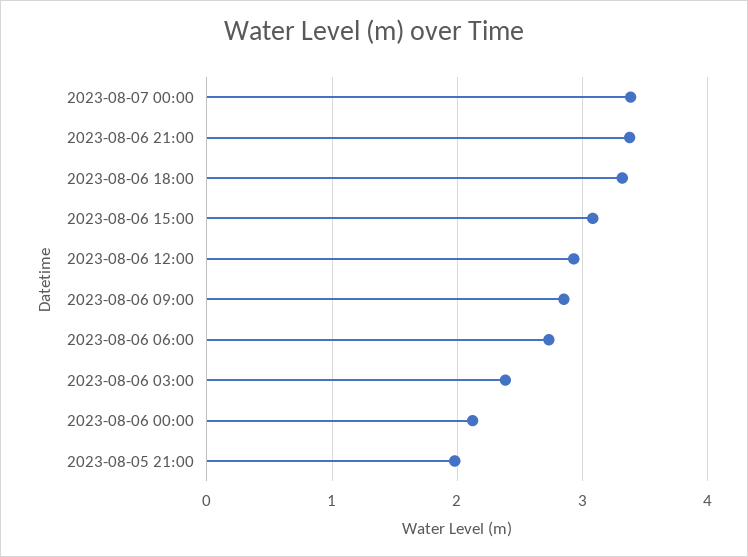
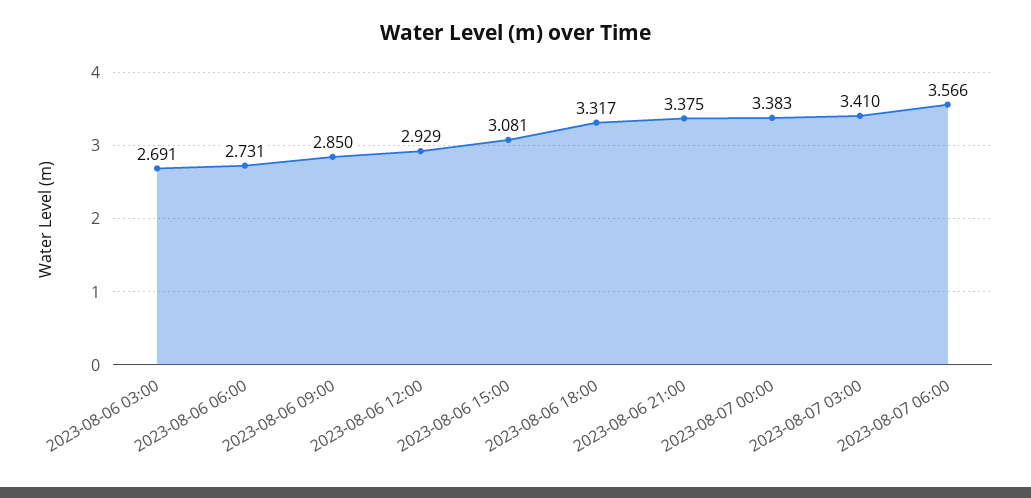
2023-08-06 03:00: 2.4 -> 2.691
2023-08-06 00:00: 2.1 -> none
2023-08-05 21:00: 2 -> none
2023-08-07 03:00: none -> 3.41
2023-08-07 06:00: none -> 3.566

